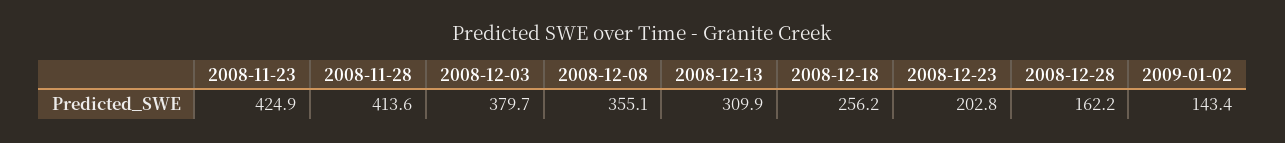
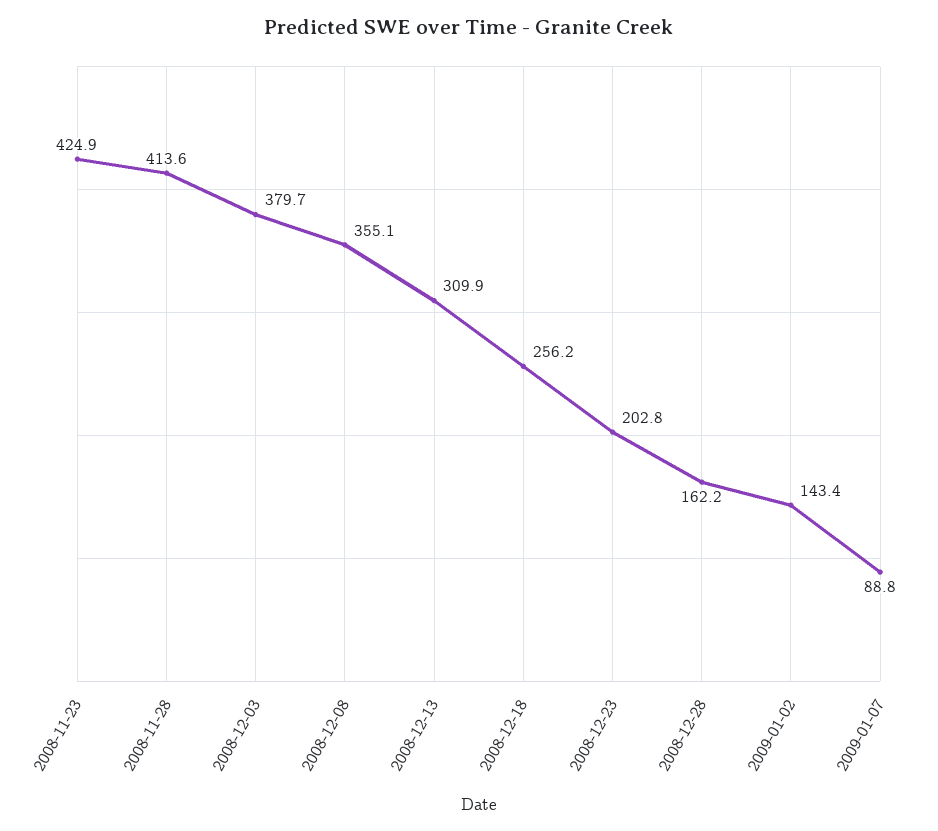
2009-01-07: none -> 88.8

